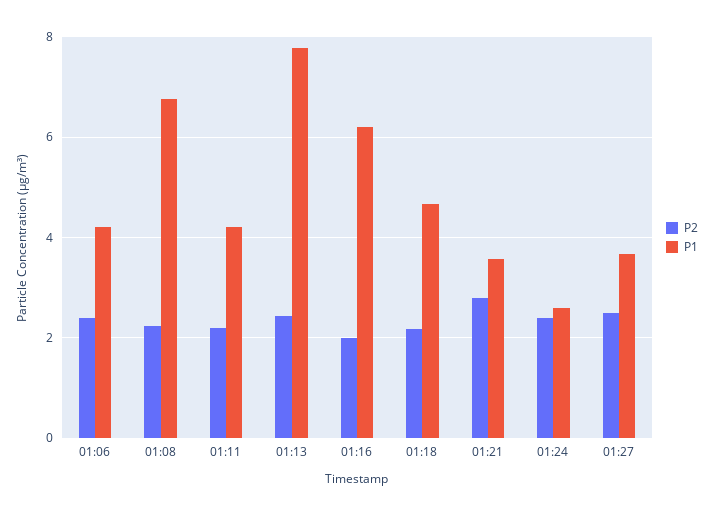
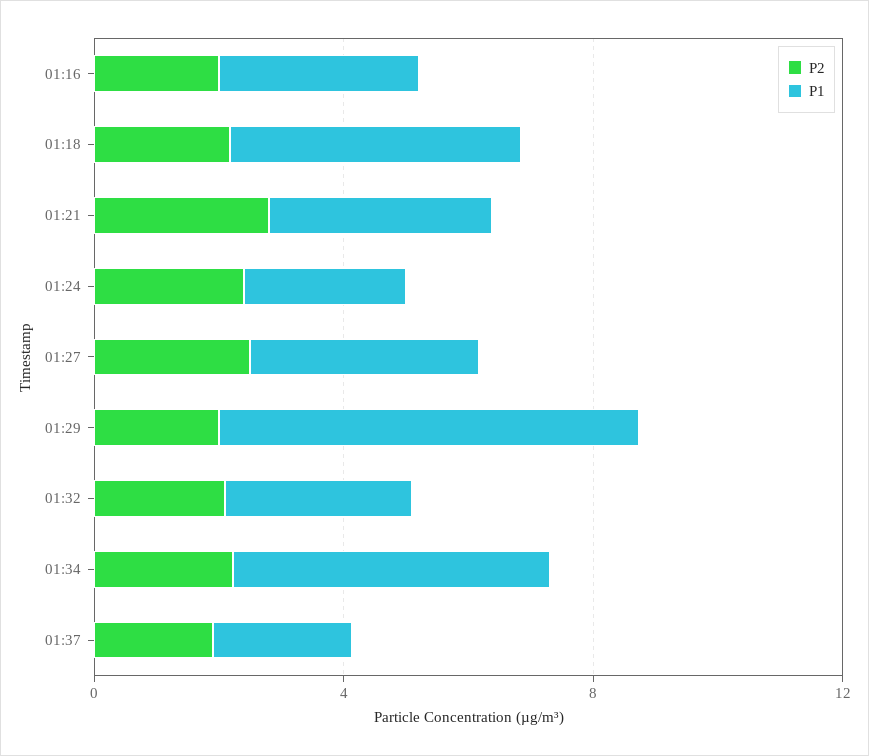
P2, 01:06: 2.4 -> none
P1, 01:06: 4.2 -> none
P2, 01:08: 2.2 -> none
P1, 01:08: 6.8 -> none
P2, 01:11: 2.2 -> none
P1, 01:11: 4.2 -> none
P2, 01:13: 2.4 -> none
P1, 01:13: 7.8 -> none
P1, 01:16: 6.2 -> 3
P2, 01:29: none -> 2
P1, 01:29: none -> 7
P2, 01:32: none -> 2
P1, 01:32: none -> 3
P2, 01:34: none -> 2
P1, 01:34: none -> 5
P2, 01:37: none -> 2
P1, 01:37: none -> 2

